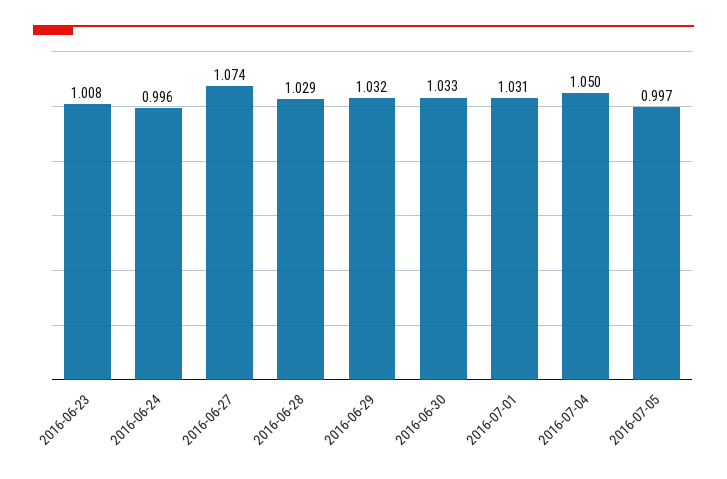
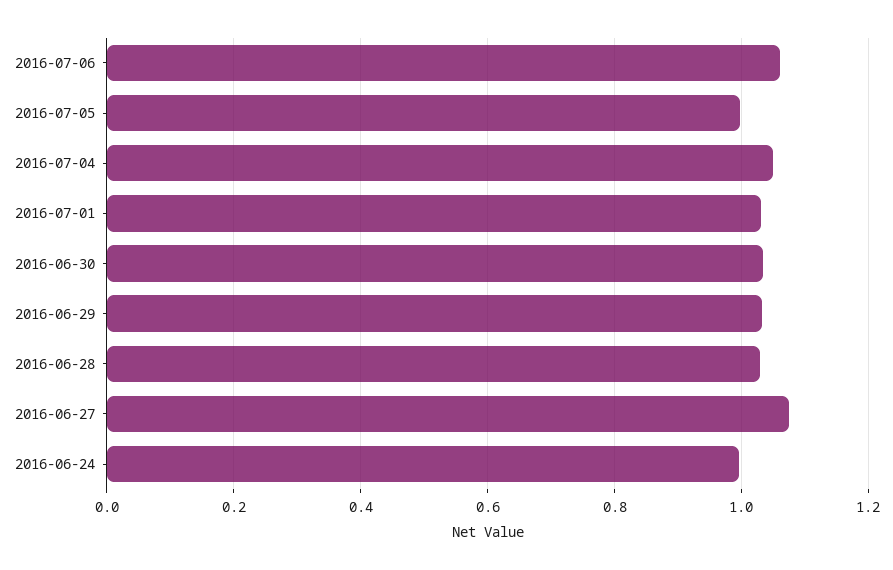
2016-06-23: 1.008 -> none
2016-07-06: none -> 1.06

